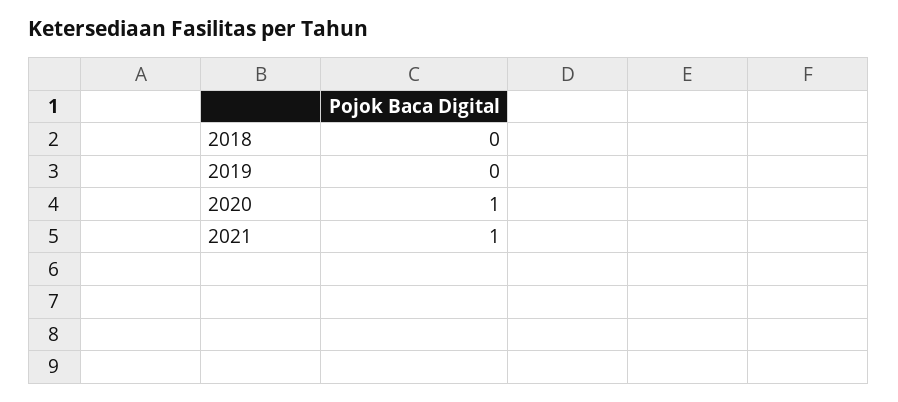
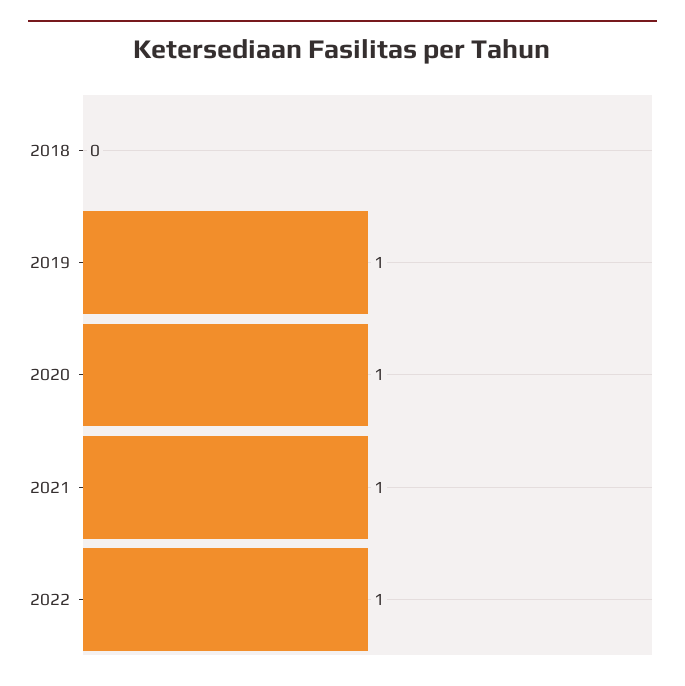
2019: 0 -> 1
2022: none -> 1

